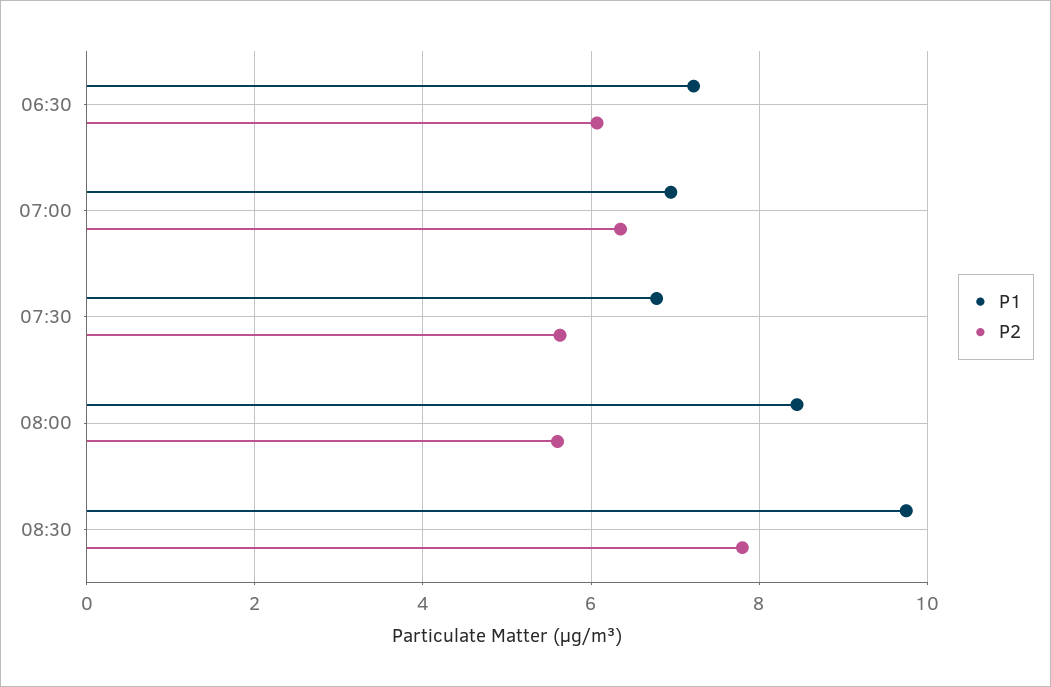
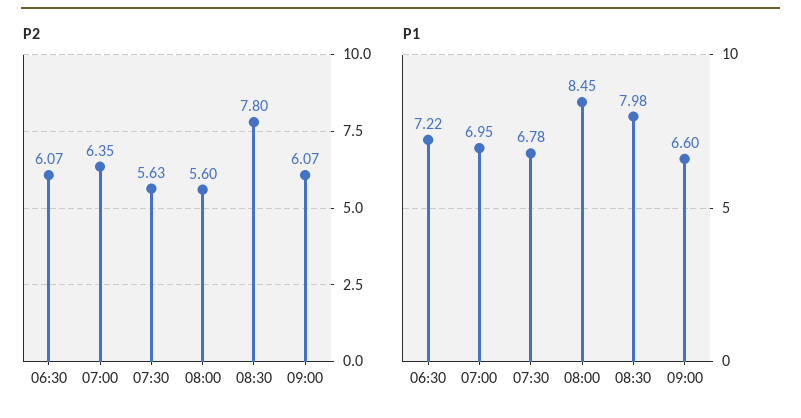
P1, 08:30: 9.8 -> 7.98
P2, 09:00: none -> 6.07
P1, 09:00: none -> 6.6

